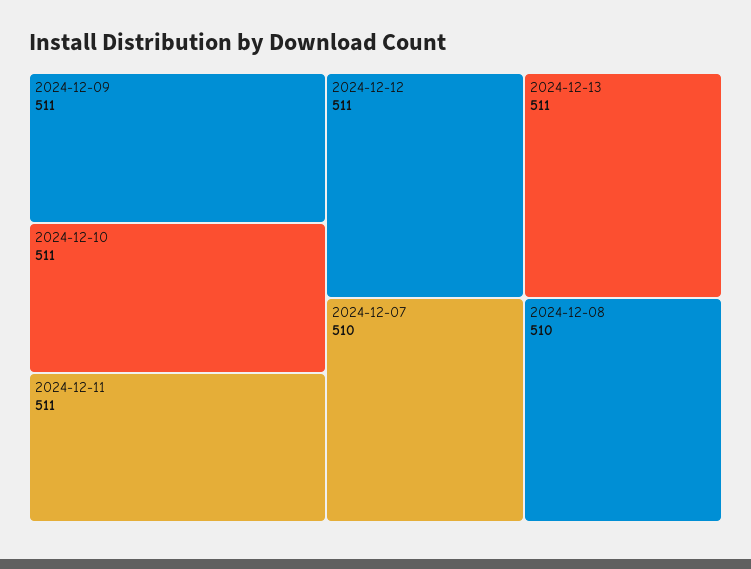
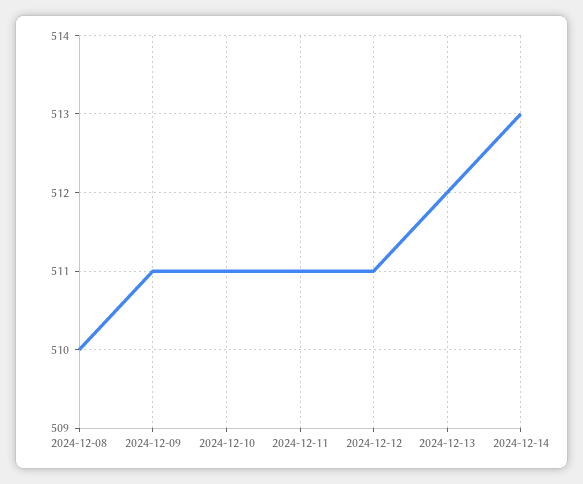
2024-12-13: 511 -> 512
2024-12-07: 510 -> none
2024-12-14: none -> 513

